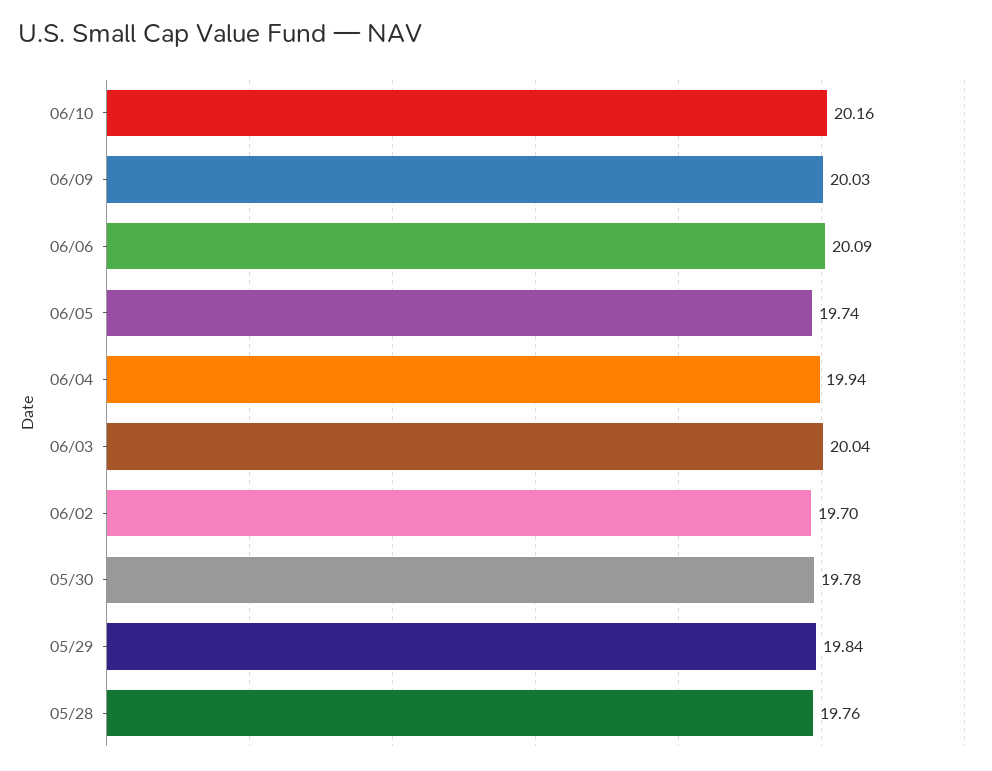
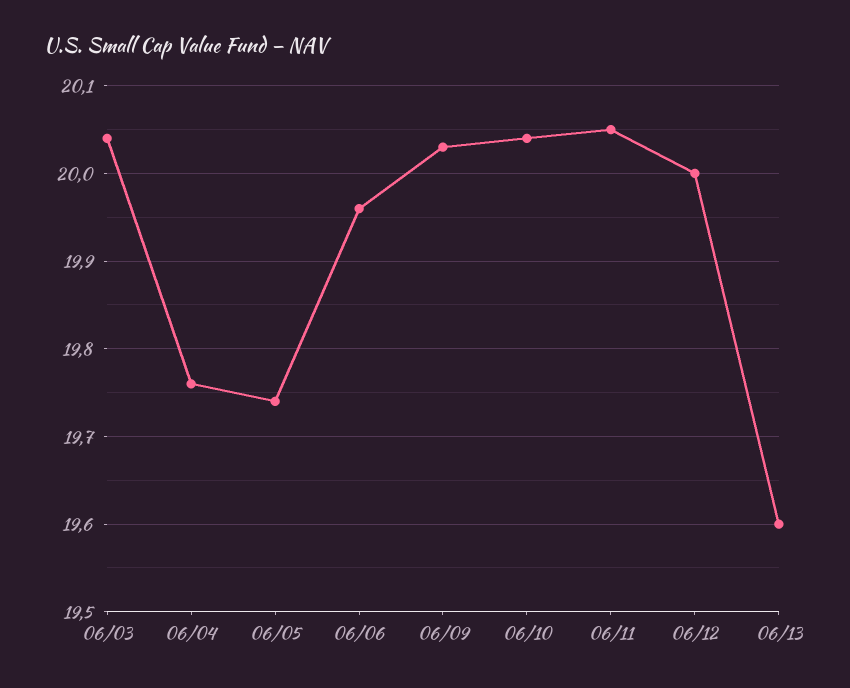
06/10: 20.16 -> 20.04
06/06: 20.09 -> 19.96
06/04: 19.94 -> 19.76
06/02: 19.7 -> none
05/30: 19.78 -> none
05/29: 19.84 -> none
05/28: 19.76 -> none
06/11: none -> 20.05
06/12: none -> 20
06/13: none -> 19.6

